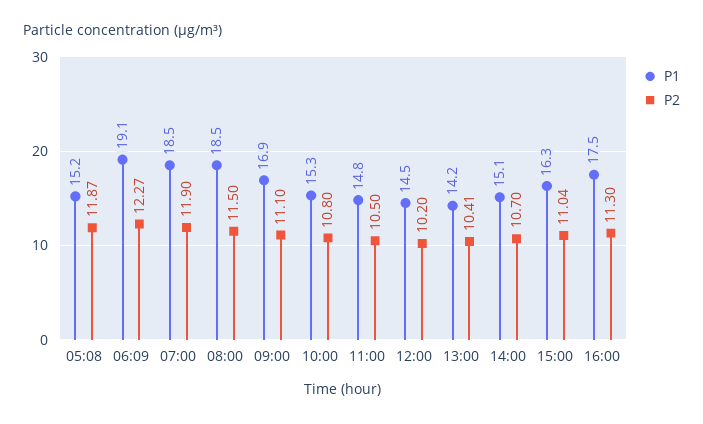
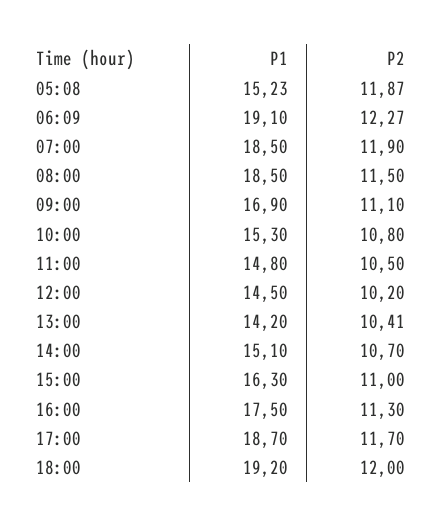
P2, 15:00: 11.04 -> 11
P1, 17:00: none -> 18.7
P2, 17:00: none -> 11.7
P1, 18:00: none -> 19.2
P2, 18:00: none -> 12

